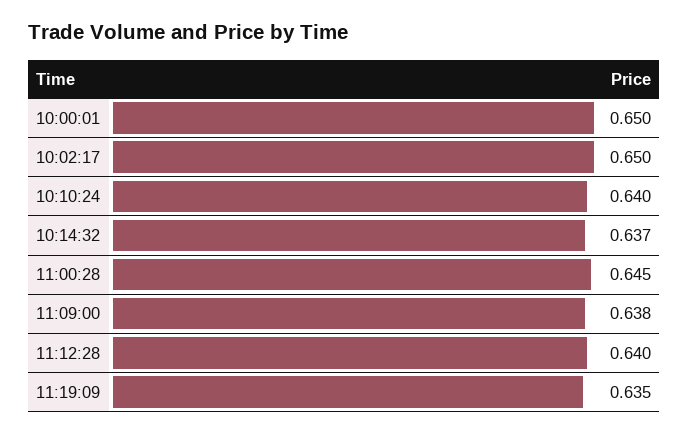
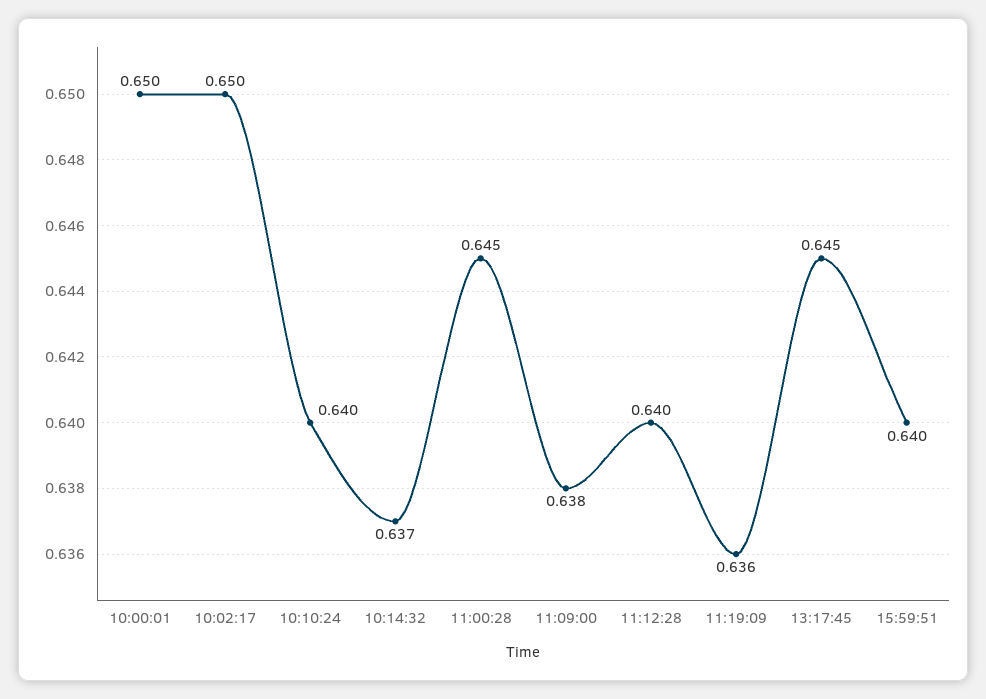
11:19:09: 0.635 -> 0.636
13:17:45: none -> 0.645
15:59:51: none -> 0.64

